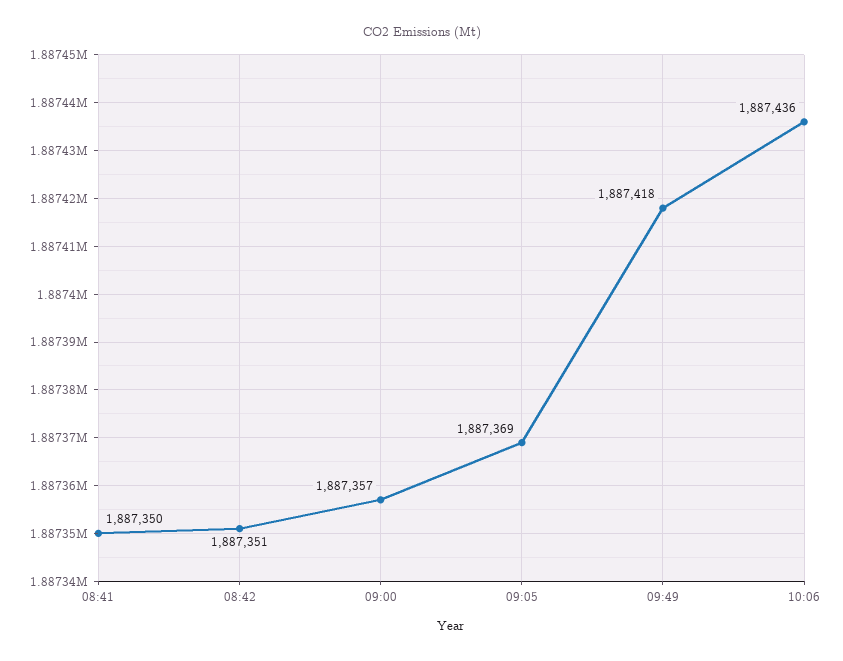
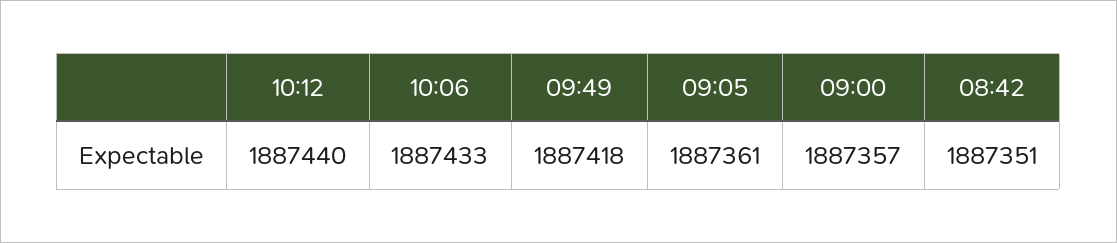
08:41: 1887350 -> none
09:05: 1887369 -> 1887361
10:06: 1887436 -> 1887433
10:12: none -> 1887440

